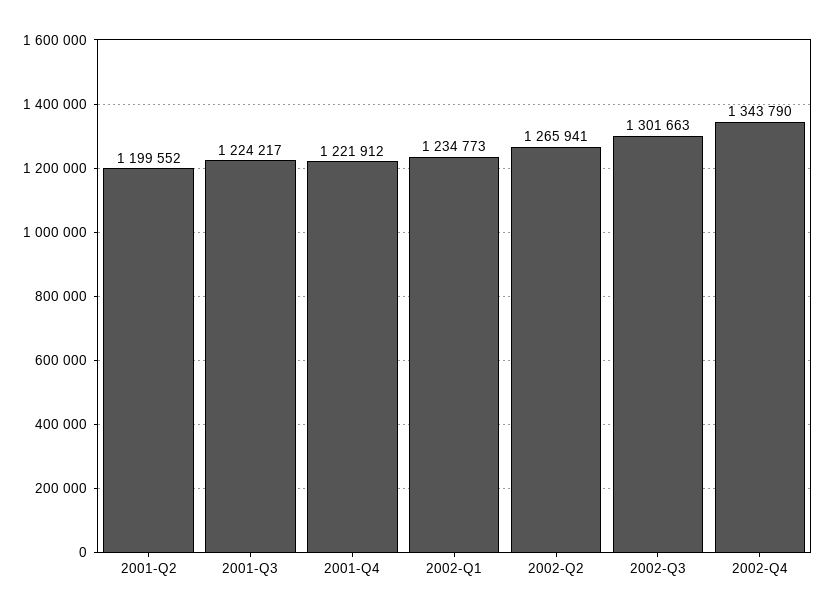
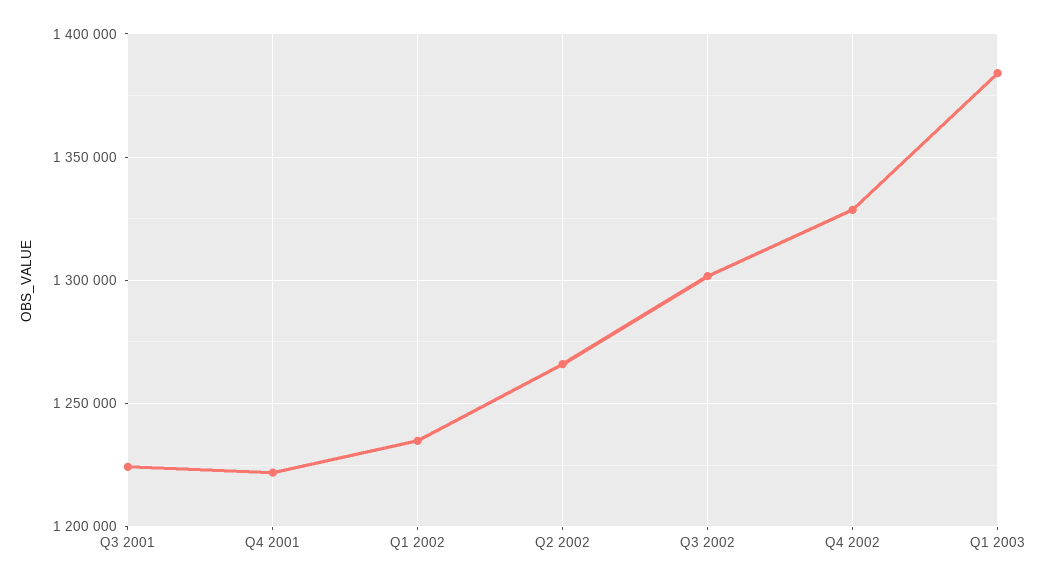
2001-Q2: 1199552 -> none
2002-Q4: 1343790 -> 1330000
Q1 2003: none -> 1385000

